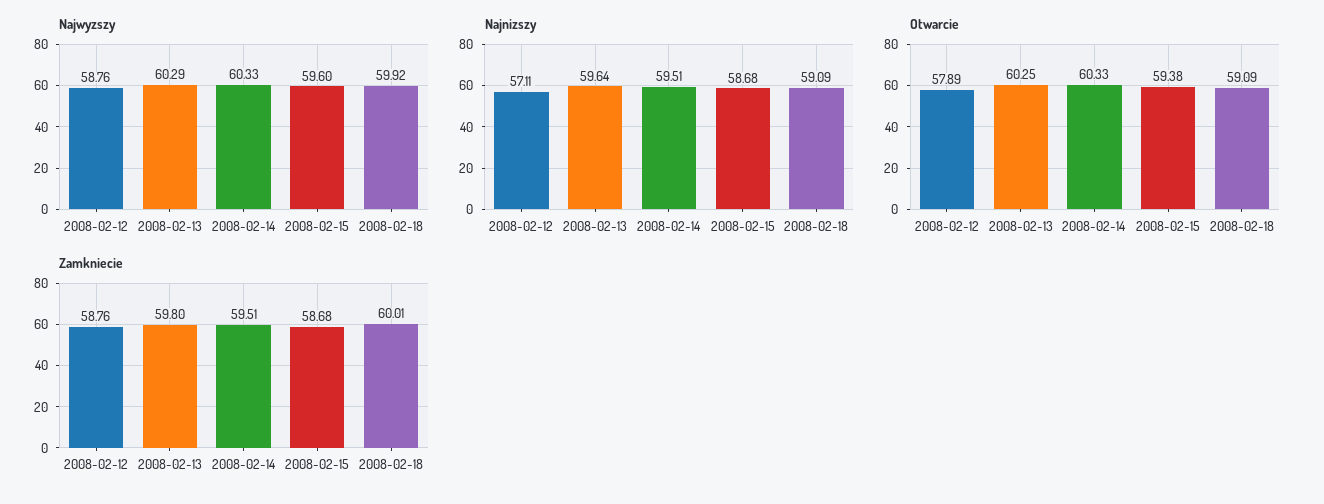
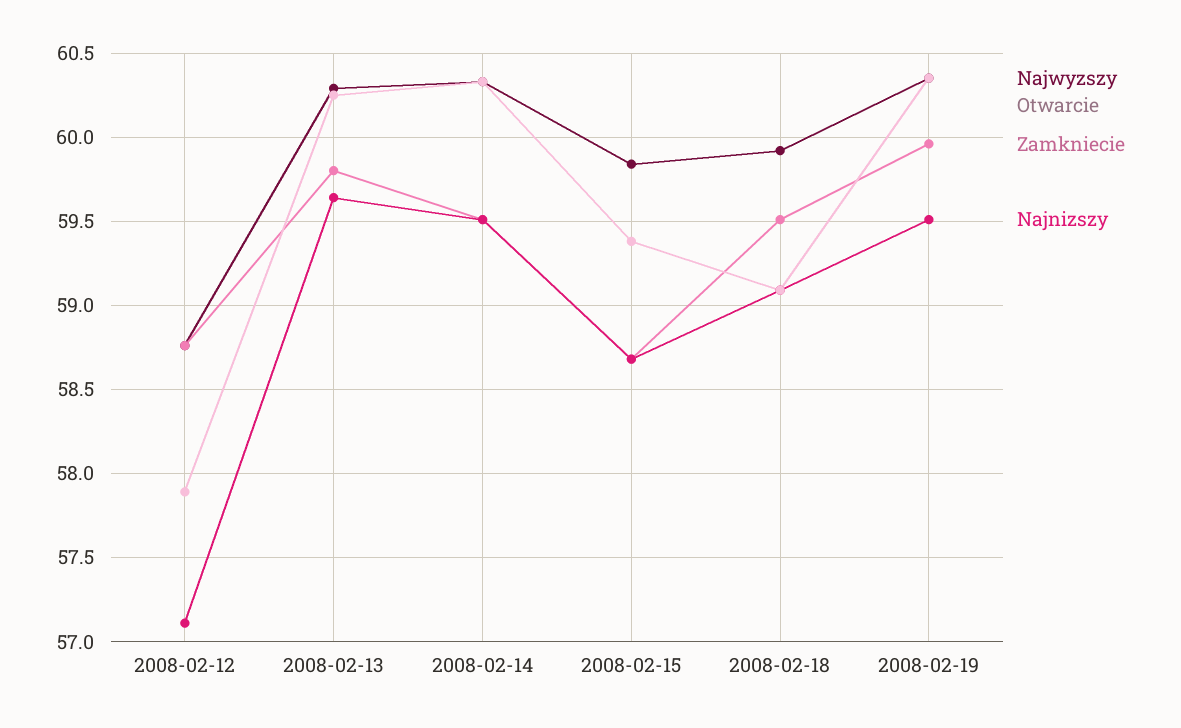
Najwyzszy, 2008-02-15: 59.6 -> 59.85
Zamkniecie, 2008-02-18: 60.01 -> 59.5
Najwyzszy, 2008-02-19: none -> 60.35
Otwarcie, 2008-02-19: none -> 60.35
Zamkniecie, 2008-02-19: none -> 59.95
Najnizszy, 2008-02-19: none -> 59.5

